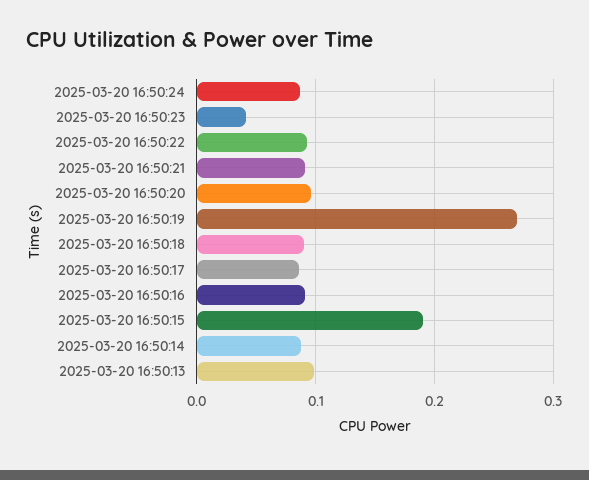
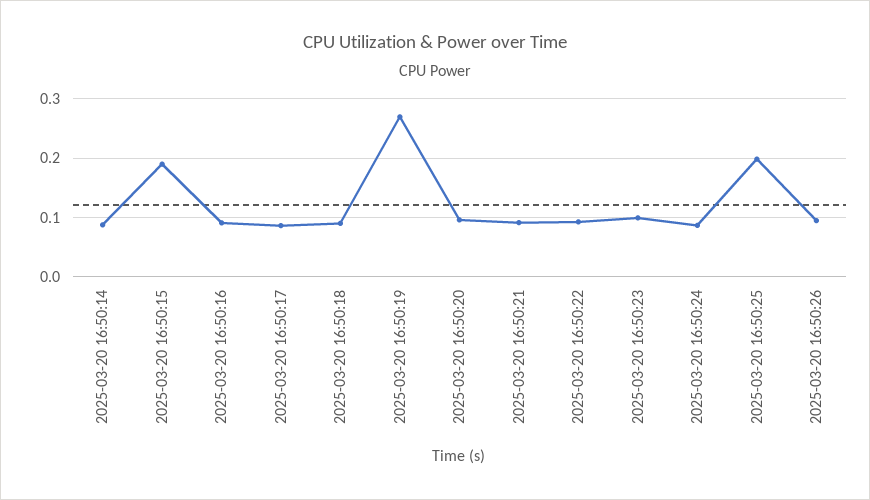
2025-03-20 16:50:23: 0.04 -> 0.1
2025-03-20 16:50:13: 0.1 -> none
2025-03-20 16:50:25: none -> 0.2
2025-03-20 16:50:26: none -> 0.1

